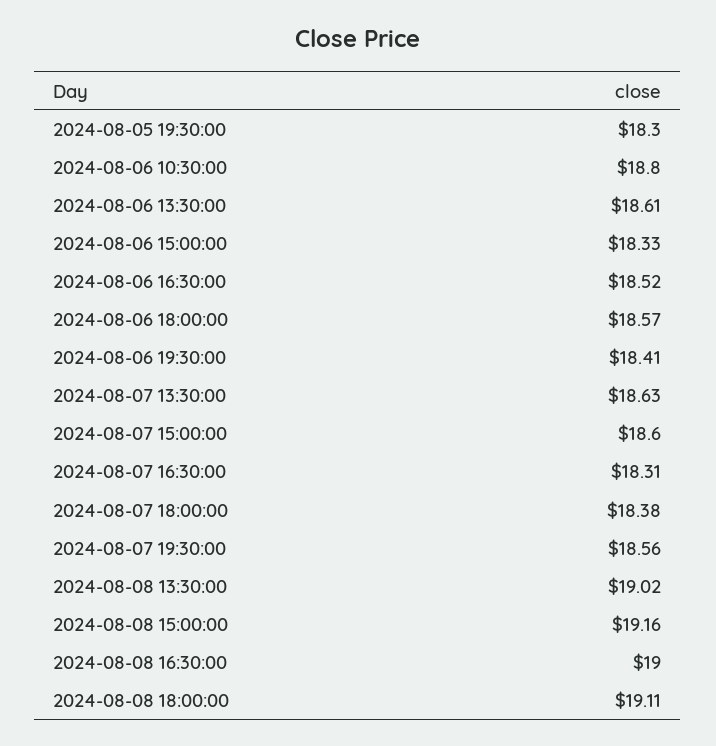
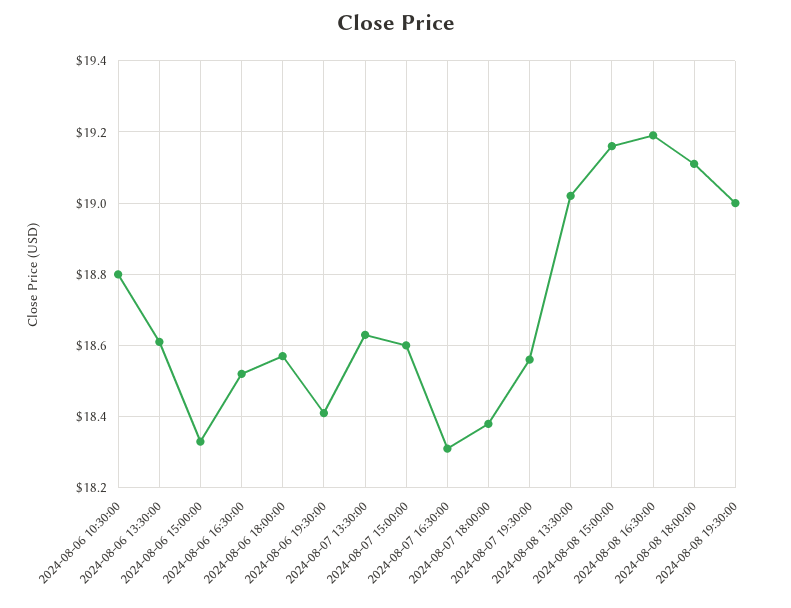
2024-08-05 19:30:00: 18.3 -> none
2024-08-08 16:30:00: 19 -> 19.2
2024-08-08 19:30:00: none -> 19

